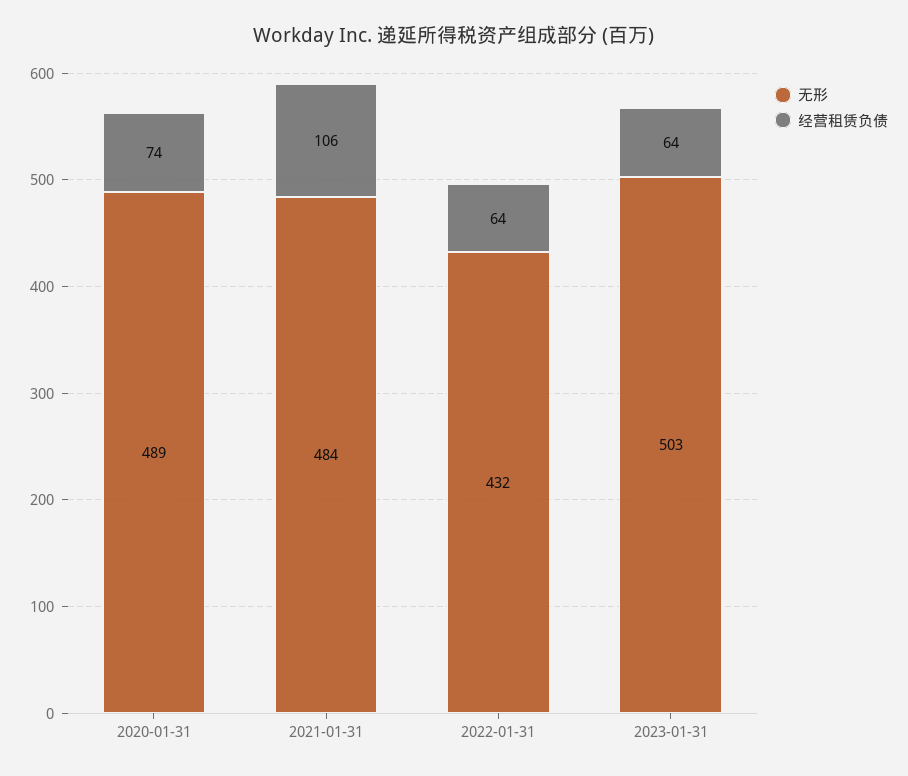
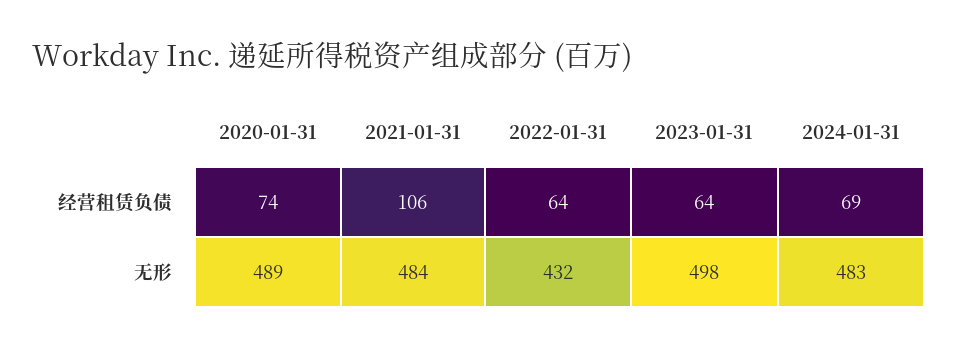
无形, 2023-01-31: 503 -> 498
经营租赁负债, 2024-01-31: none -> 69
无形, 2024-01-31: none -> 483

